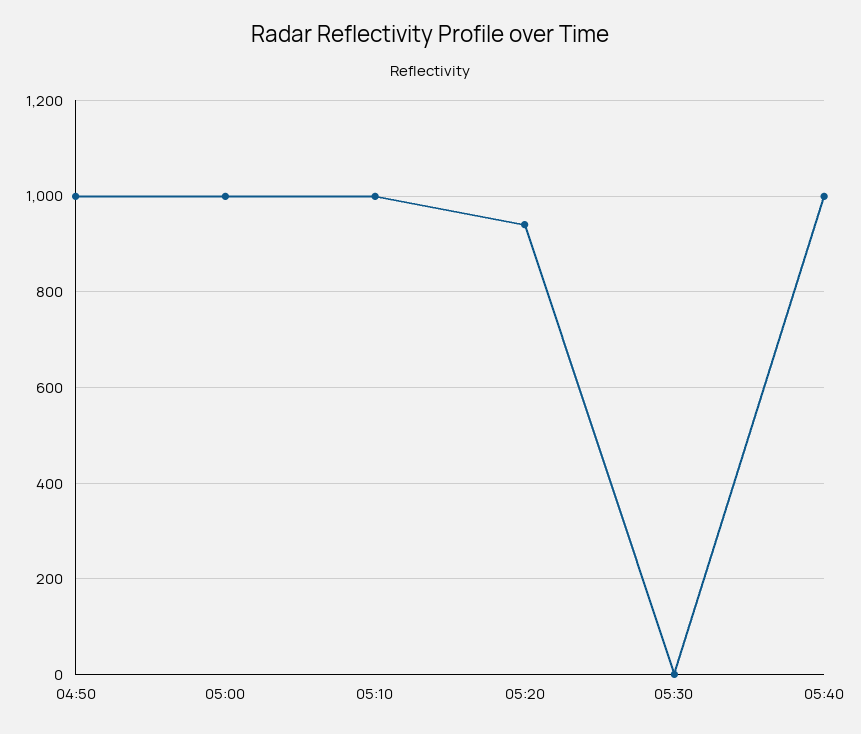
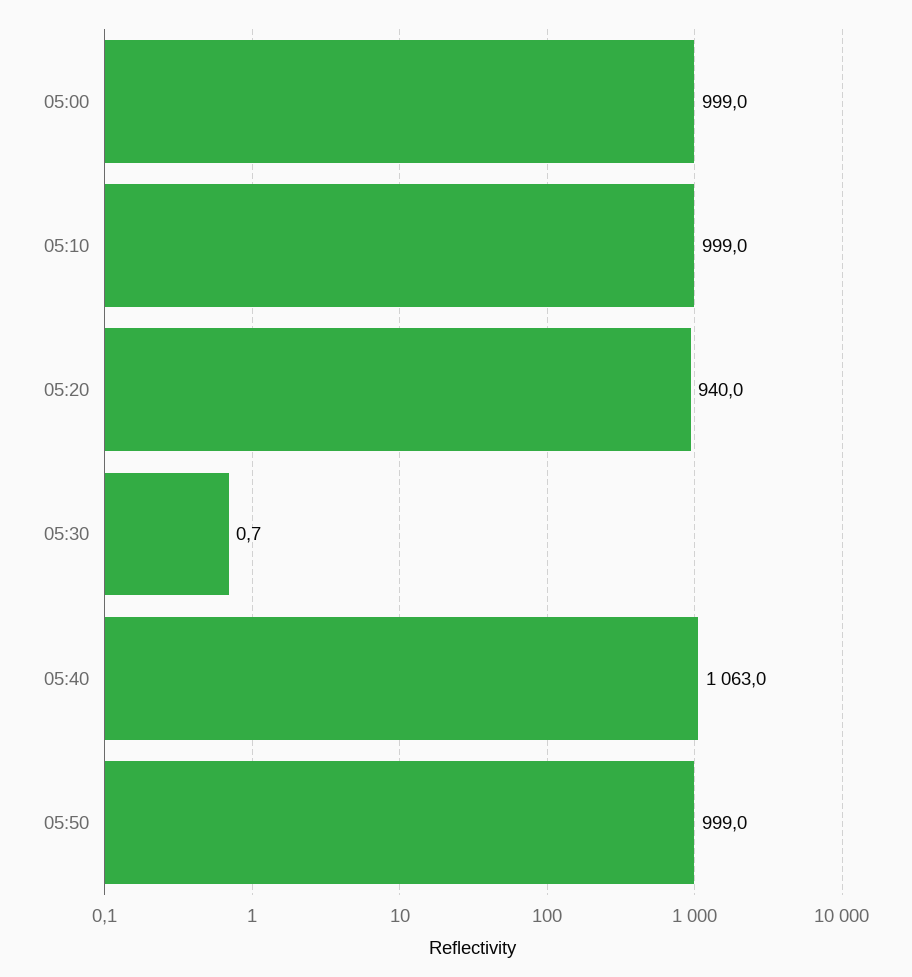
04:50: 1000 -> none
05:40: 1000 -> 1063
05:50: none -> 999

